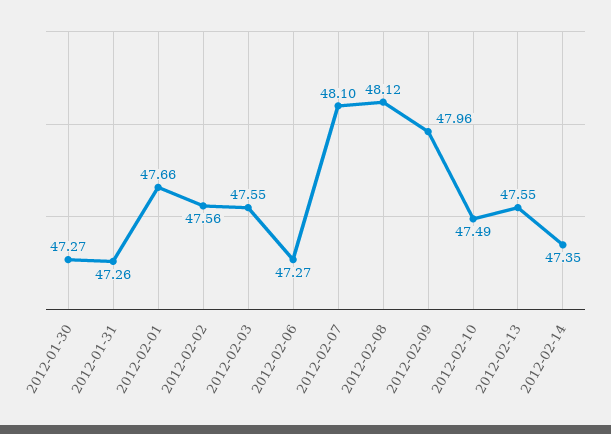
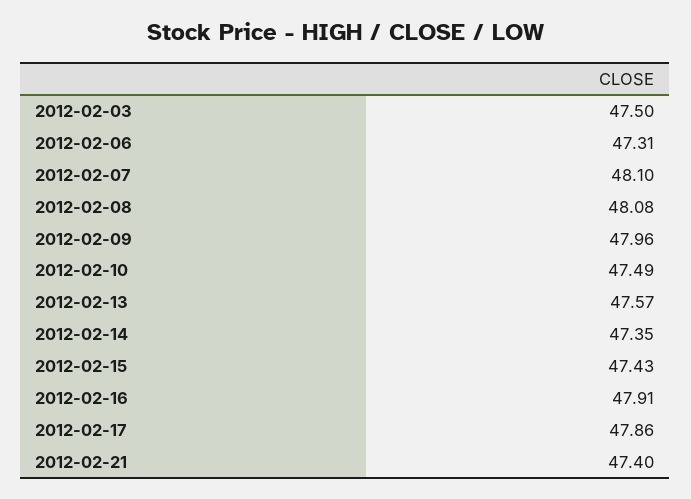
2012-01-30: 47.27 -> none
2012-01-31: 47.26 -> none
2012-02-01: 47.66 -> none
2012-02-02: 47.56 -> none
2012-02-03: 47.55 -> 47.5
2012-02-06: 47.27 -> 47.31
2012-02-08: 48.12 -> 48.08
2012-02-13: 47.55 -> 47.57
2012-02-15: none -> 47.43
2012-02-16: none -> 47.91
2012-02-17: none -> 47.86
2012-02-21: none -> 47.4

